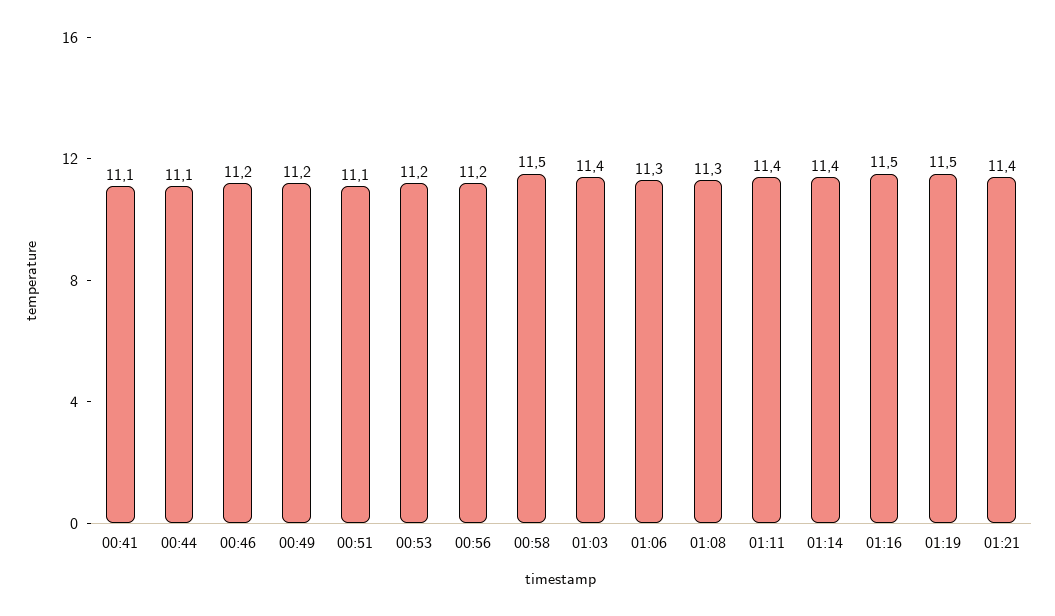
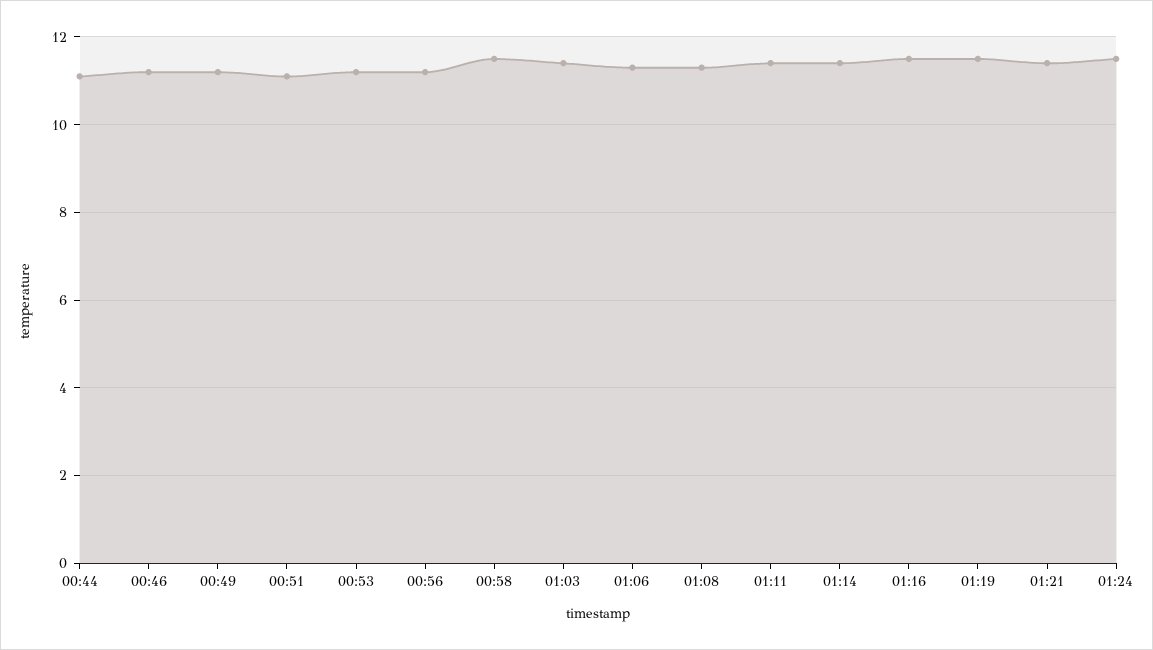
00:41: 11.1 -> none
01:24: none -> 11.5

